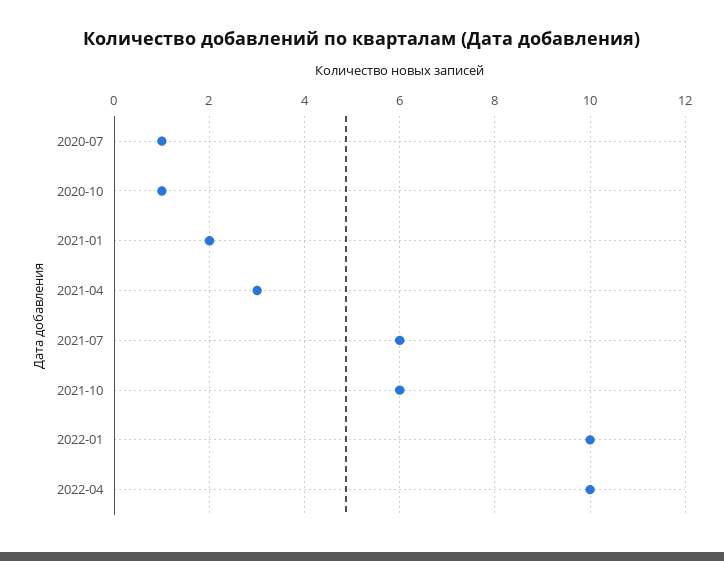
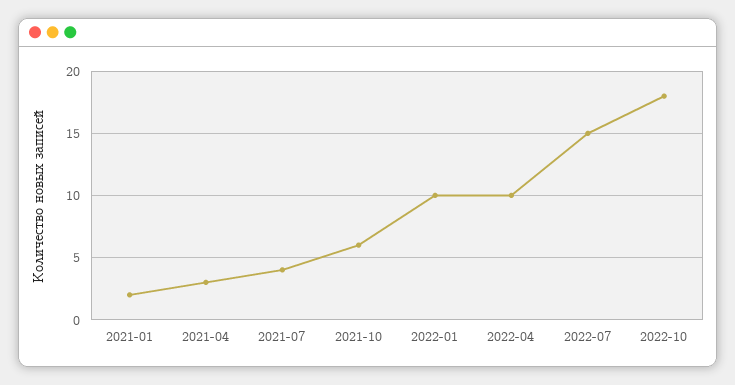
2020-07: 1 -> none
2020-10: 1 -> none
2021-07: 6 -> 4
2022-07: none -> 15
2022-10: none -> 18

